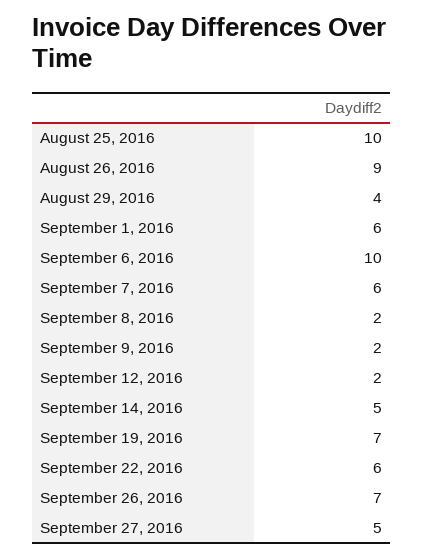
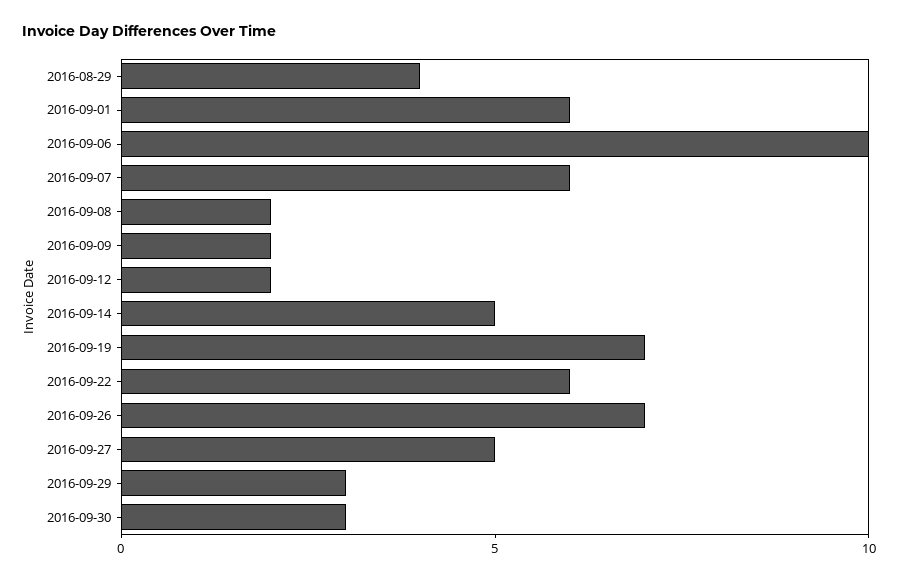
August 25, 2016: 10 -> none
August 26, 2016: 9 -> none
2016-09-29: none -> 3
2016-09-30: none -> 3

